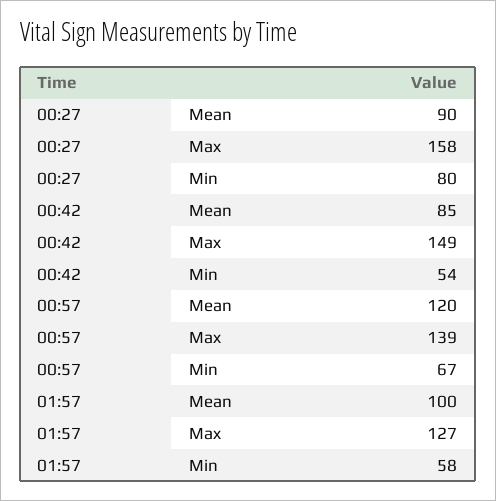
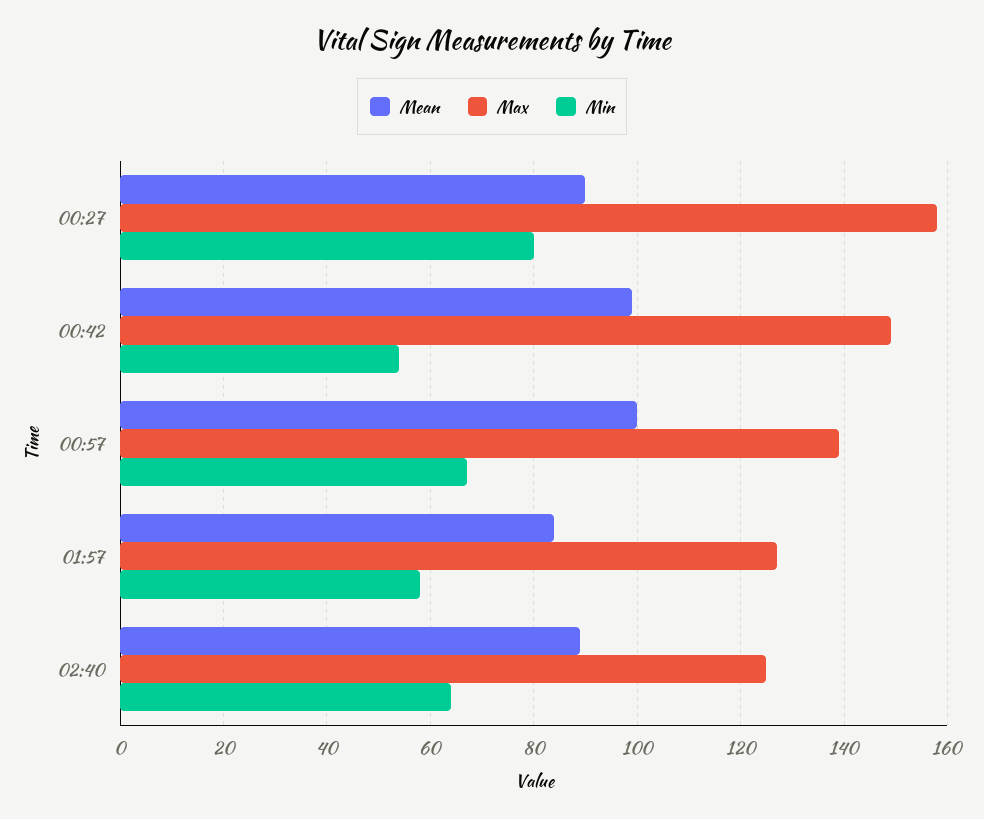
Mean, 00:42: 85 -> 100
Mean, 00:57: 120 -> 100
Mean, 01:57: 100 -> 85
Mean, 02:40: none -> 90
Max, 02:40: none -> 125
Min, 02:40: none -> 65

